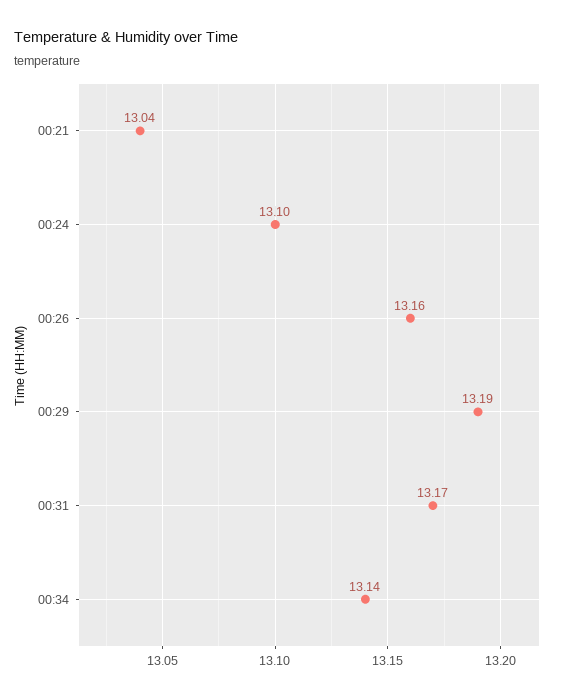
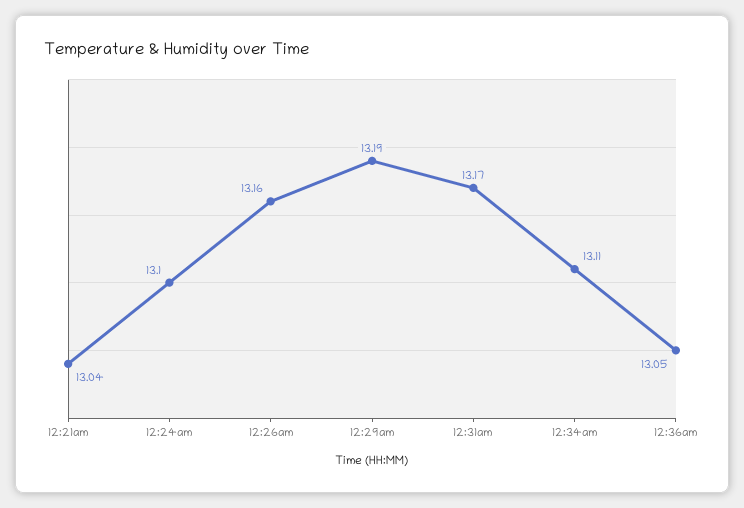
00:34: 13.14 -> 13.11
12:36am: none -> 13.05

